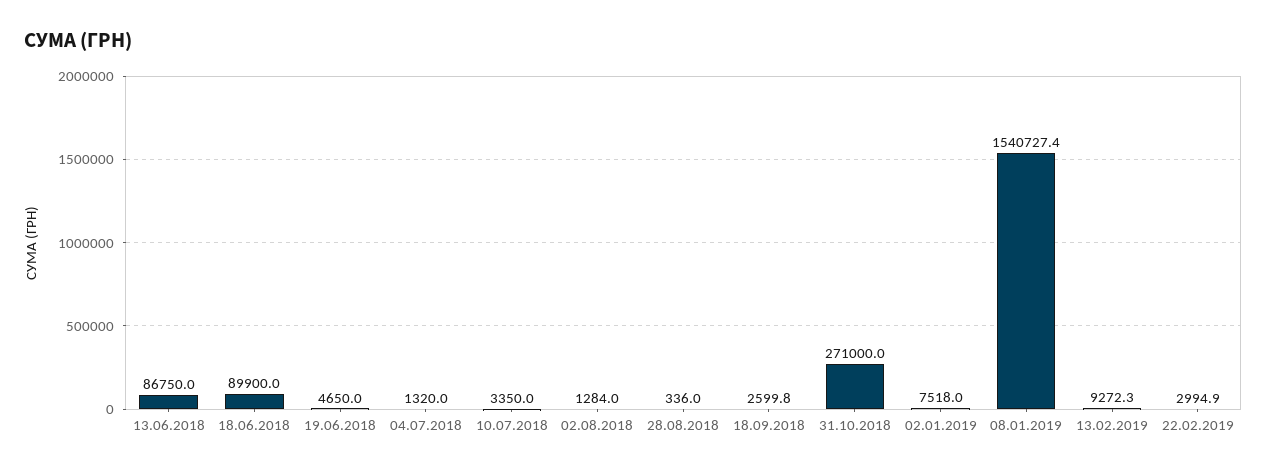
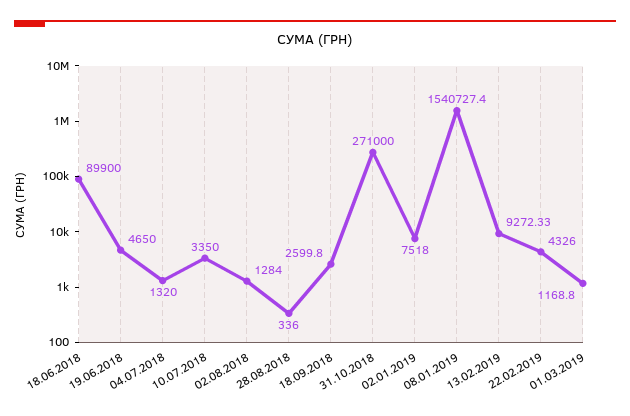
13.06.2018: 86750 -> none
22.02.2019: 2994.9 -> 4326
01.03.2019: none -> 1168.8

